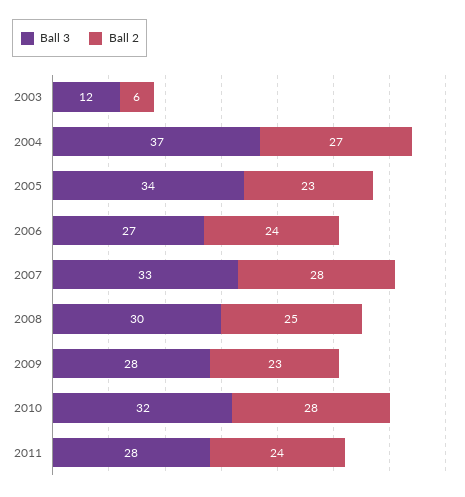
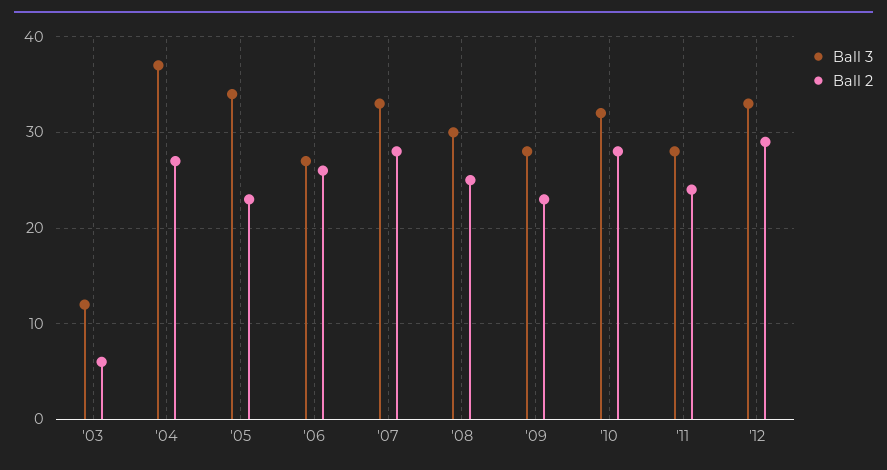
Ball 2, 2006: 24 -> 26
Ball 3, '12: none -> 33
Ball 2, '12: none -> 29

